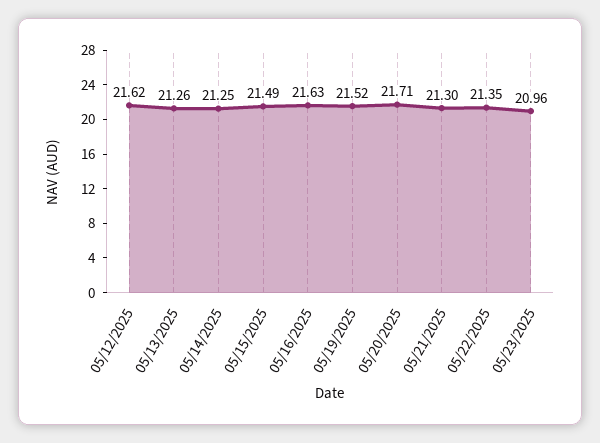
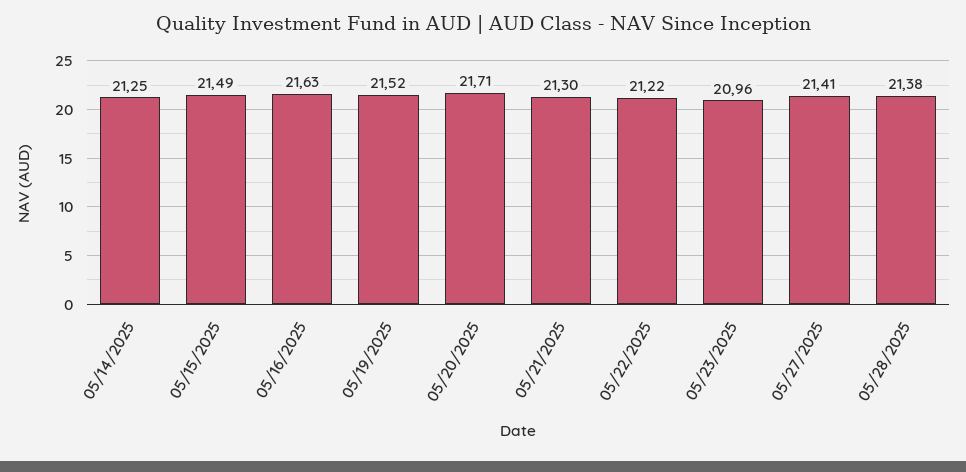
05/12/2025: 21.62 -> none
05/13/2025: 21.26 -> none
05/22/2025: 21.35 -> 21.22
05/27/2025: none -> 21.41
05/28/2025: none -> 21.38

